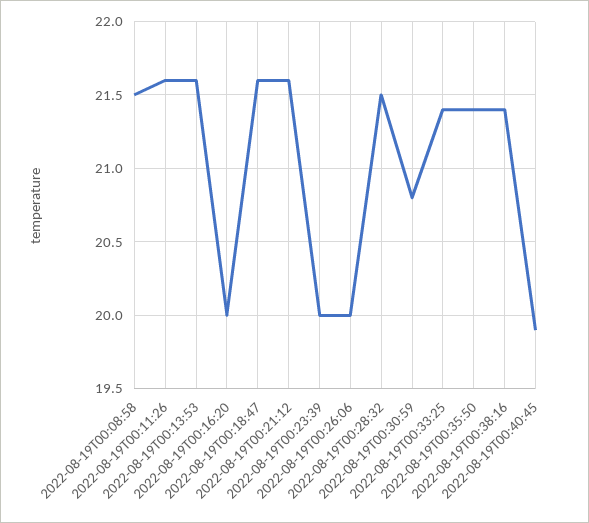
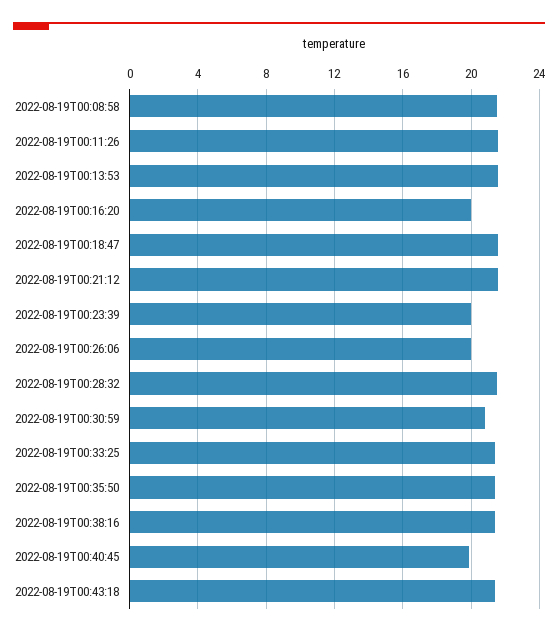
2022-08-19T00:43:18: none -> 21.5

